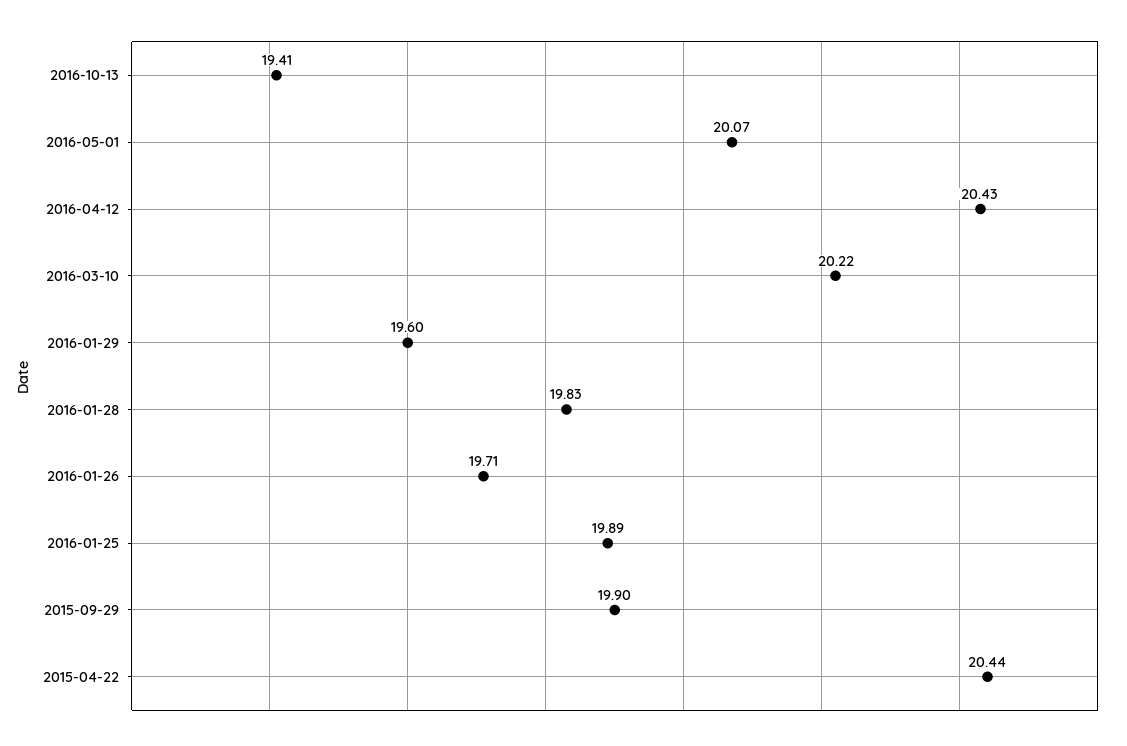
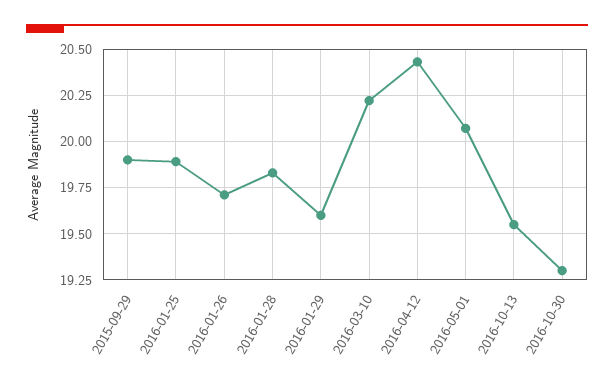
2016-10-13: 19.41 -> 19.55
2015-04-22: 20.44 -> none
2016-10-30: none -> 19.3

